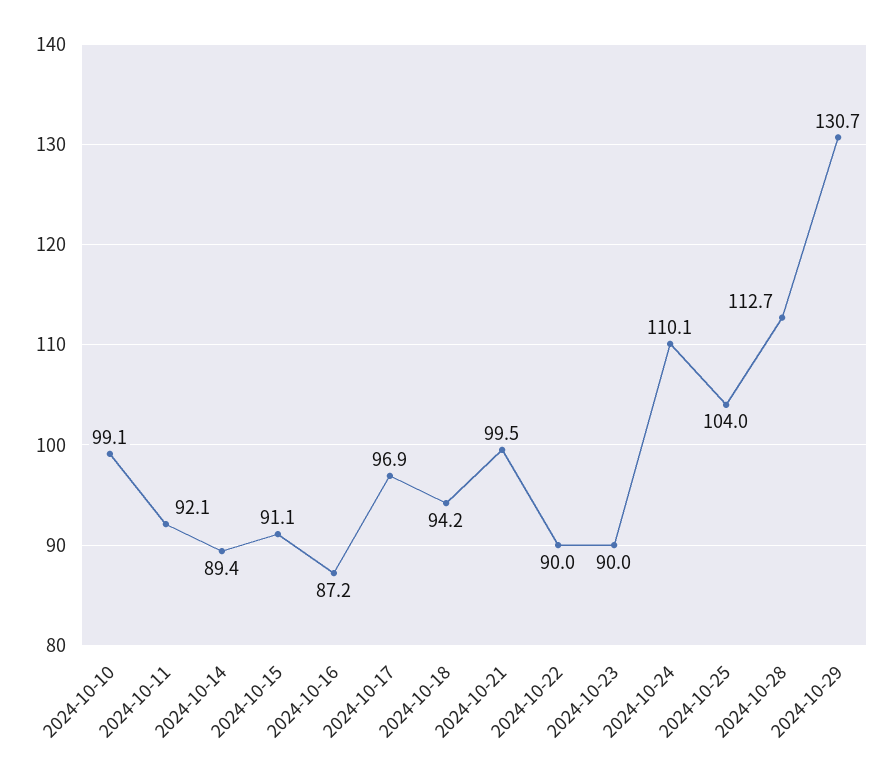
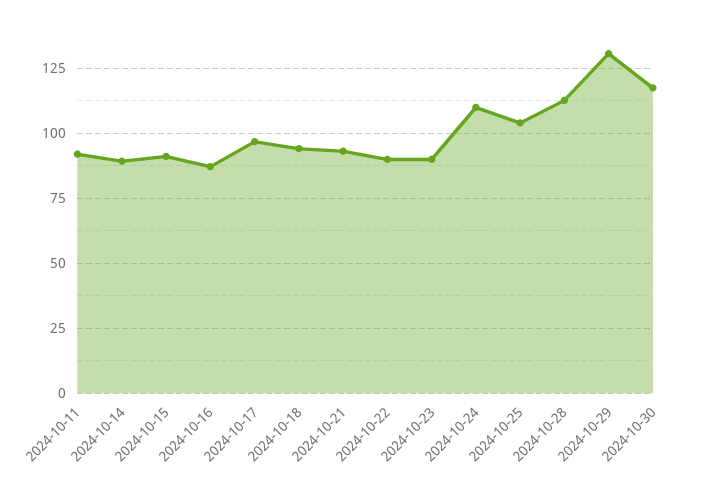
2024-10-10: 99.1 -> none
2024-10-21: 99.5 -> 92.5
2024-10-30: none -> 117.5

